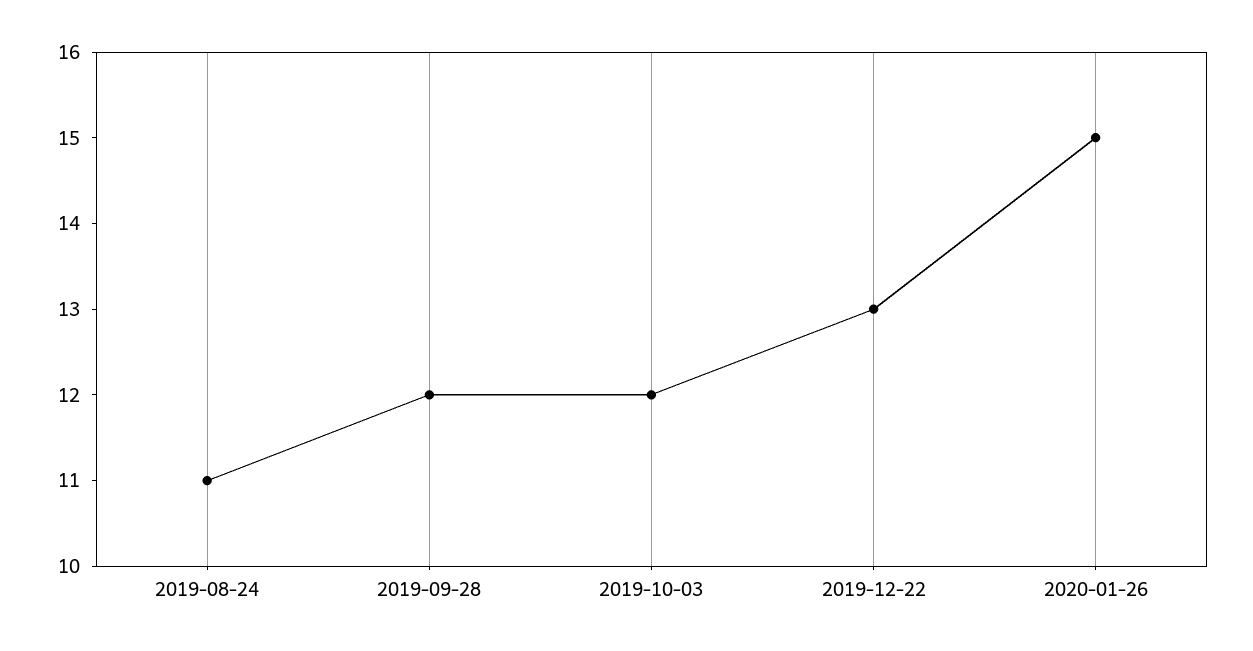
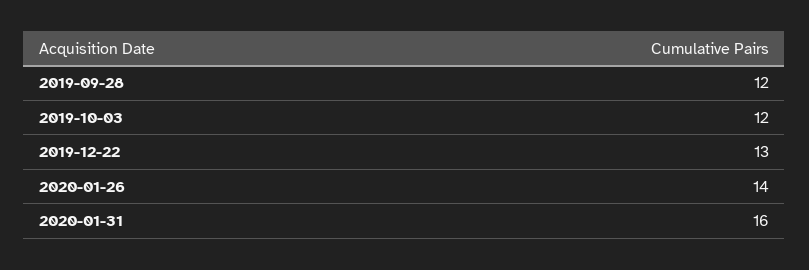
2019-08-24: 11 -> none
2020-01-26: 15 -> 14
2020-01-31: none -> 16

